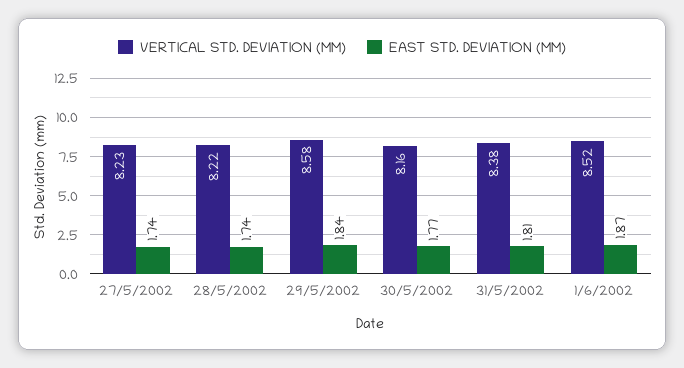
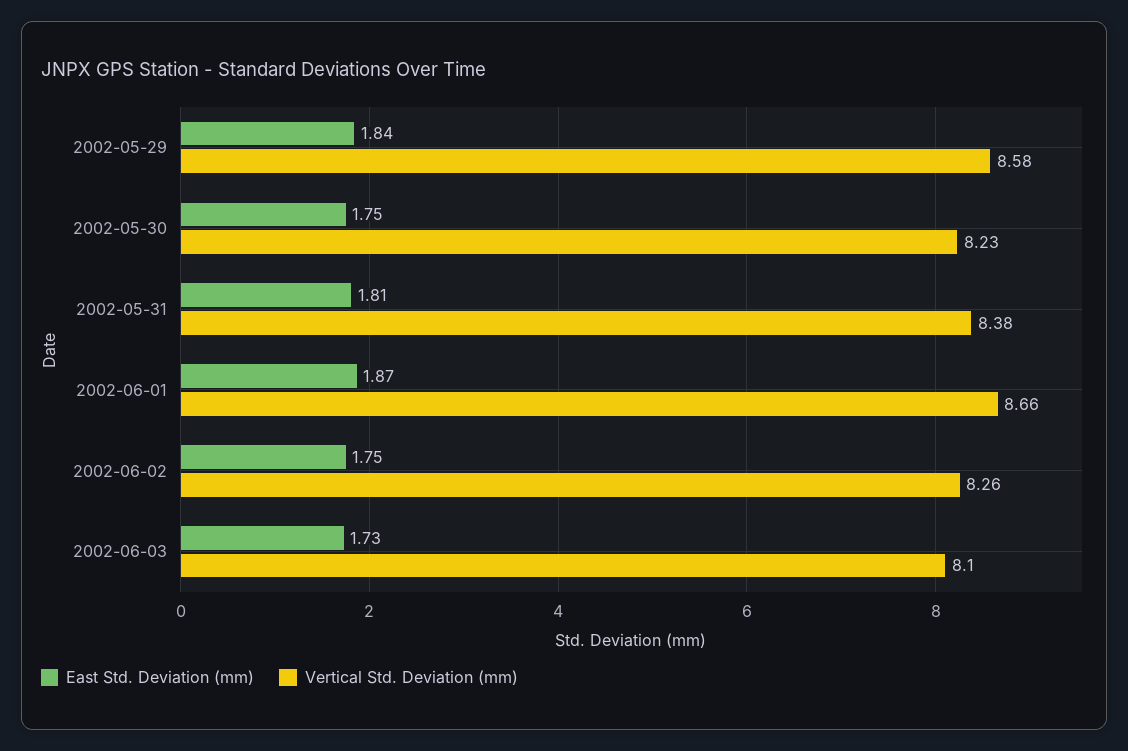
VERTICAL STD. DEVIATION (MM), 27/5/2002: 8.23 -> none
EAST STD. DEVIATION (MM), 27/5/2002: 1.74 -> none
VERTICAL STD. DEVIATION (MM), 28/5/2002: 8.22 -> none
EAST STD. DEVIATION (MM), 28/5/2002: 1.74 -> none
VERTICAL STD. DEVIATION (MM), 30/5/2002: 8.16 -> 8.23
EAST STD. DEVIATION (MM), 30/5/2002: 1.77 -> 1.75
VERTICAL STD. DEVIATION (MM), 1/6/2002: 8.52 -> 8.66
EAST STD. DEVIATION (MM), 2002-06-02: none -> 1.75
VERTICAL STD. DEVIATION (MM), 2002-06-02: none -> 8.26
EAST STD. DEVIATION (MM), 2002-06-03: none -> 1.73
VERTICAL STD. DEVIATION (MM), 2002-06-03: none -> 8.1

